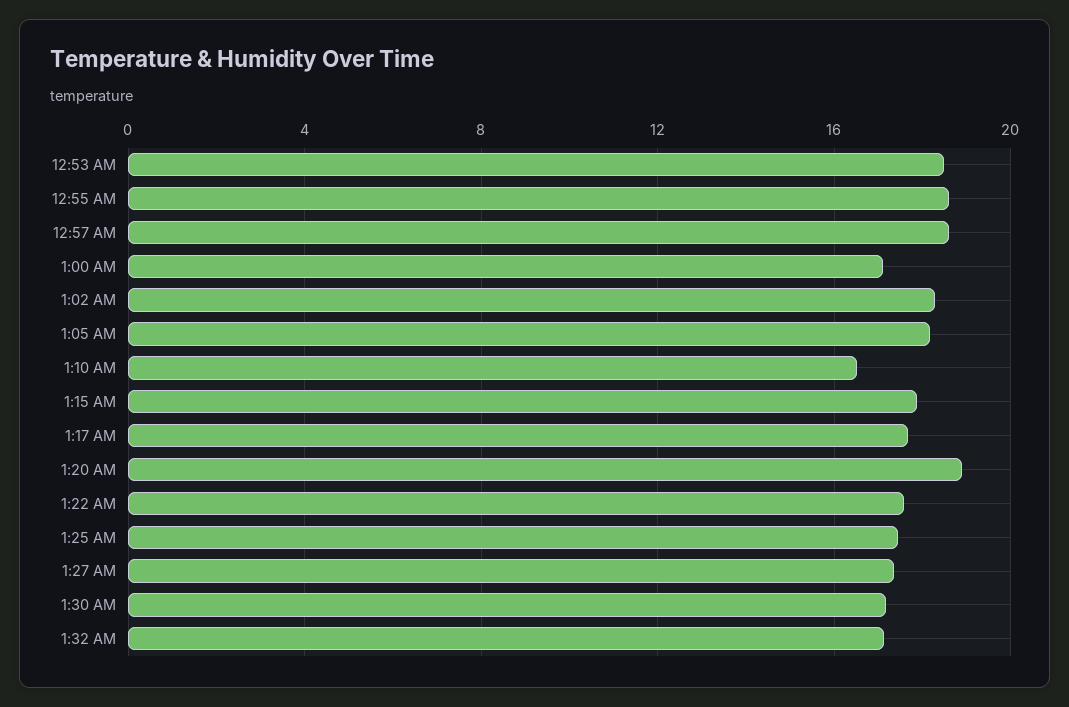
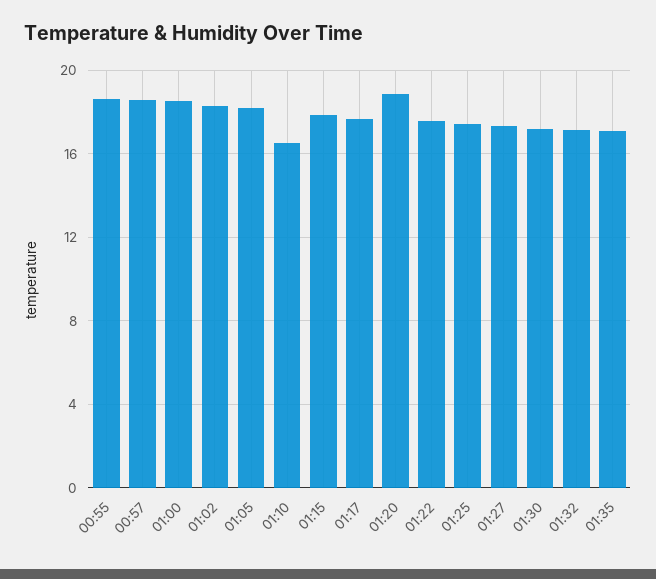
12:53 AM: 18.5 -> none
1:00 AM: 17 -> 18.5
01:35: none -> 17

